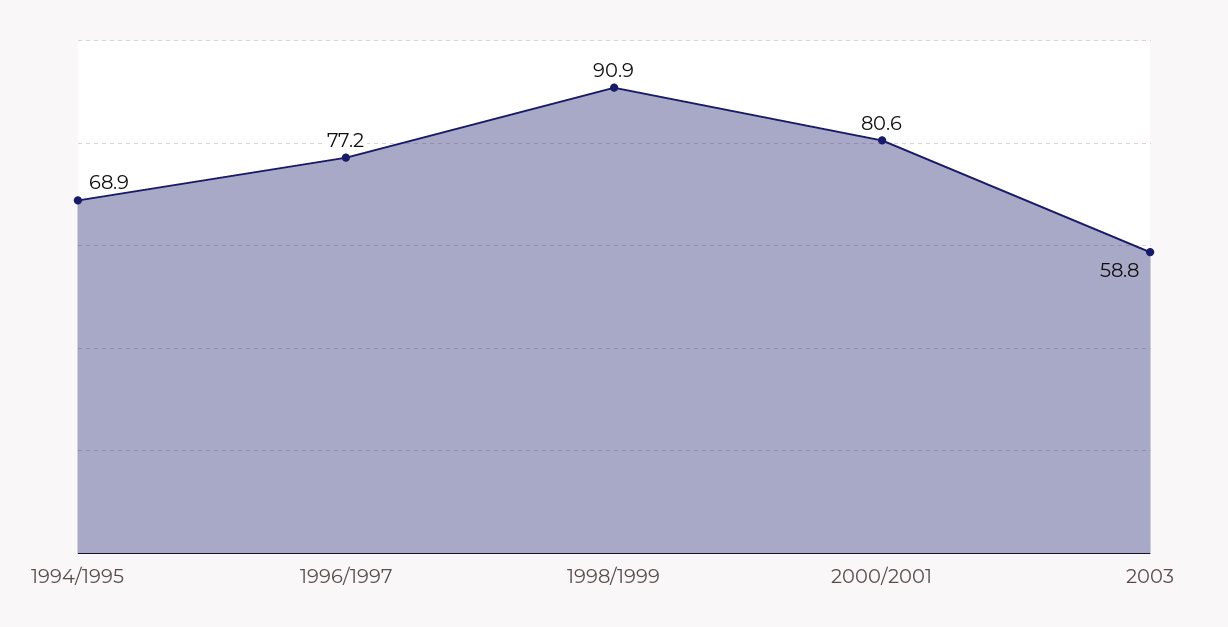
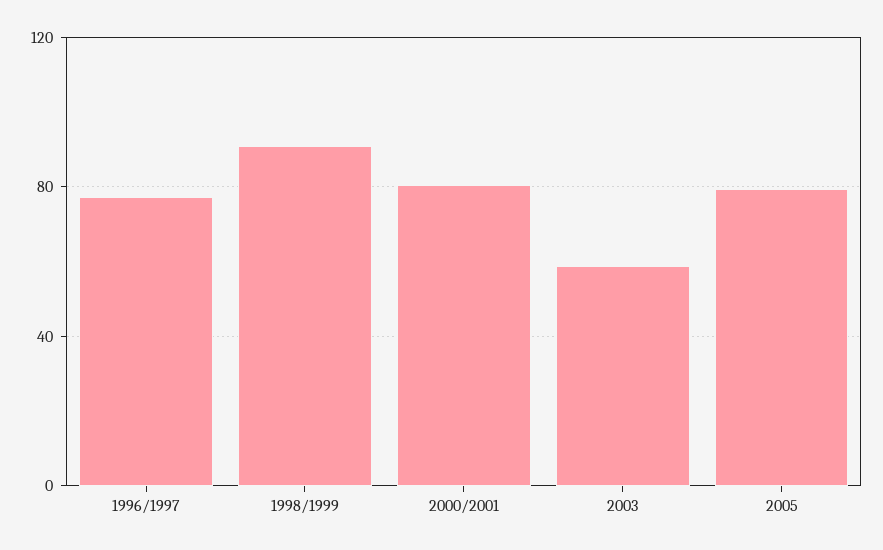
1994/1995: 68.9 -> none
2005: none -> 80

